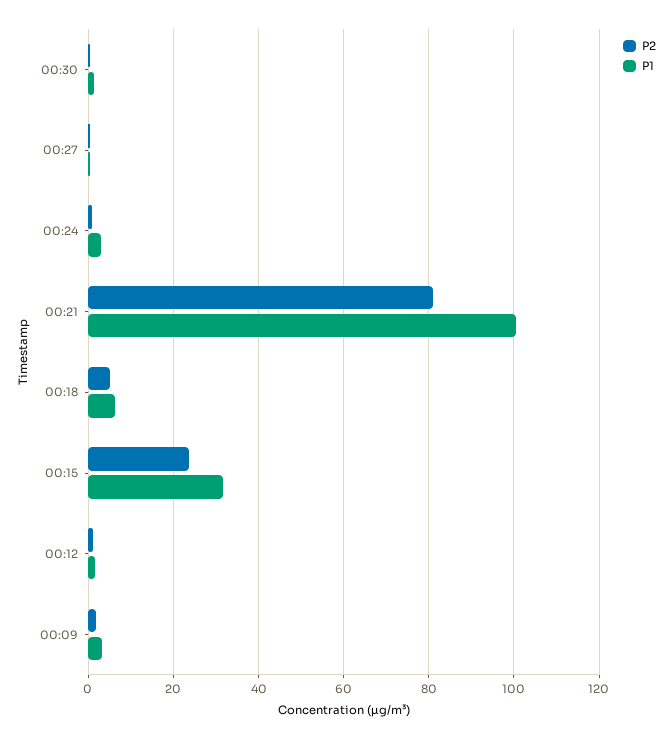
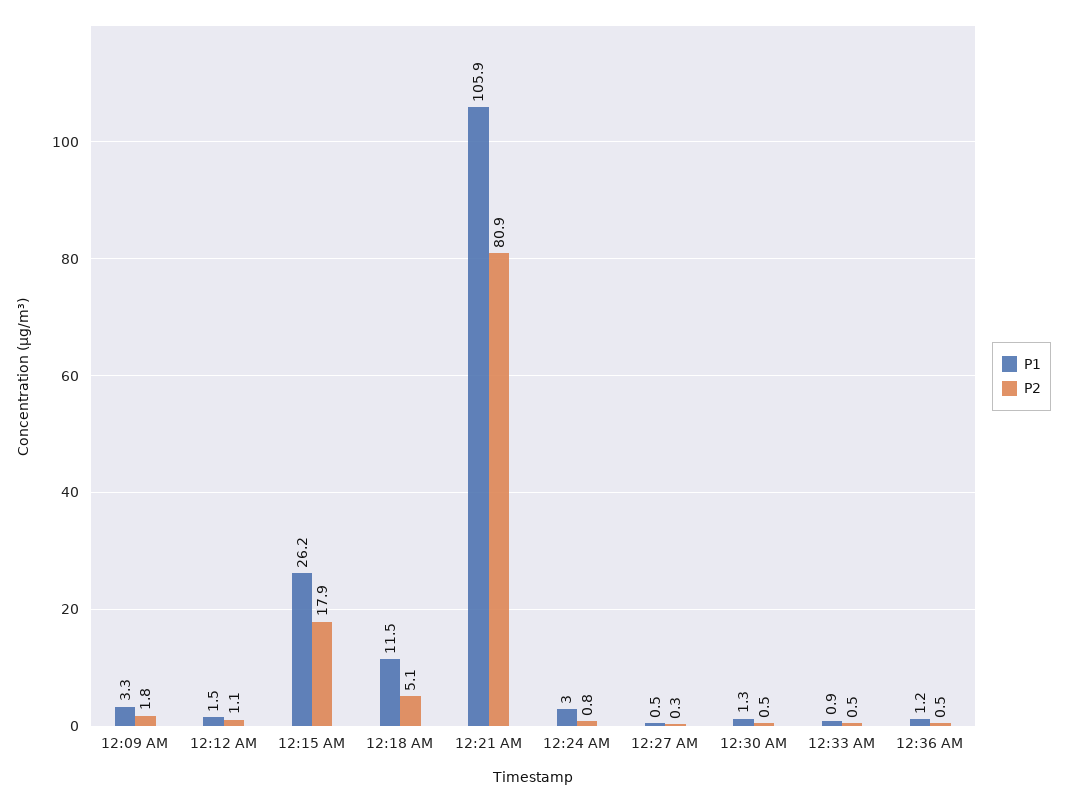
P1, 00:21: 100 -> 105.9
P1, 00:18: 6 -> 11.5
P2, 00:15: 24 -> 17.9
P1, 00:15: 32 -> 26.2
P1, 12:33 AM: none -> 0.9
P2, 12:33 AM: none -> 0.5
P1, 12:36 AM: none -> 1.2
P2, 12:36 AM: none -> 0.5

